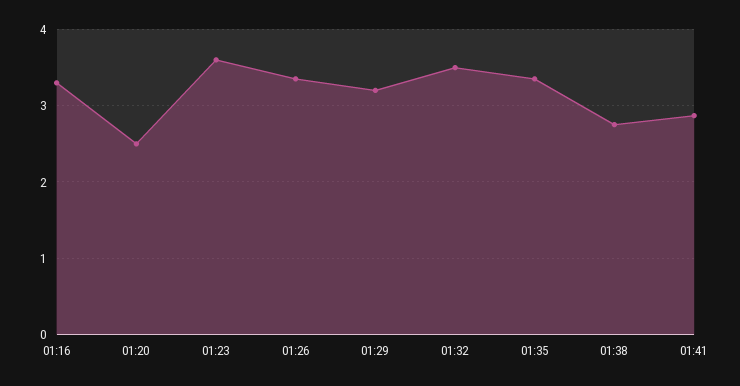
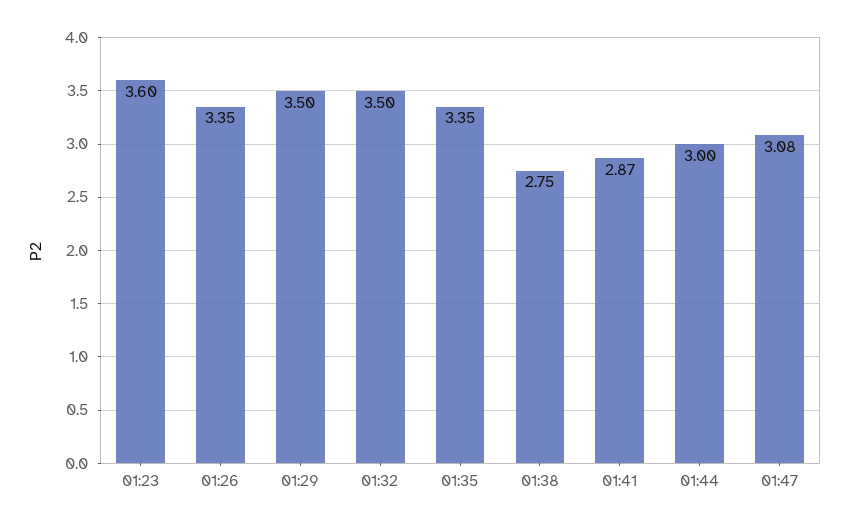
01:16: 3.3 -> none
01:20: 2.5 -> none
01:29: 3.2 -> 3.5
01:44: none -> 3
01:47: none -> 3.08

